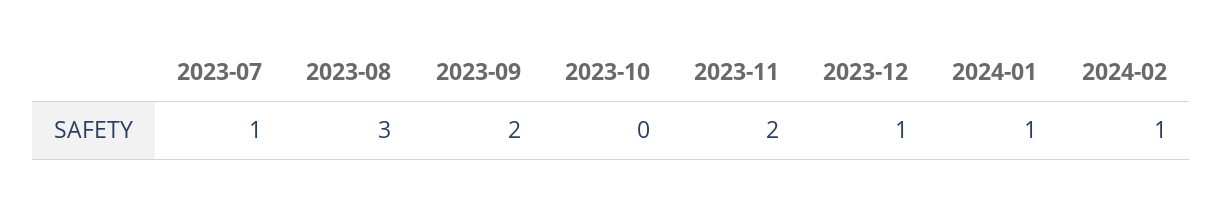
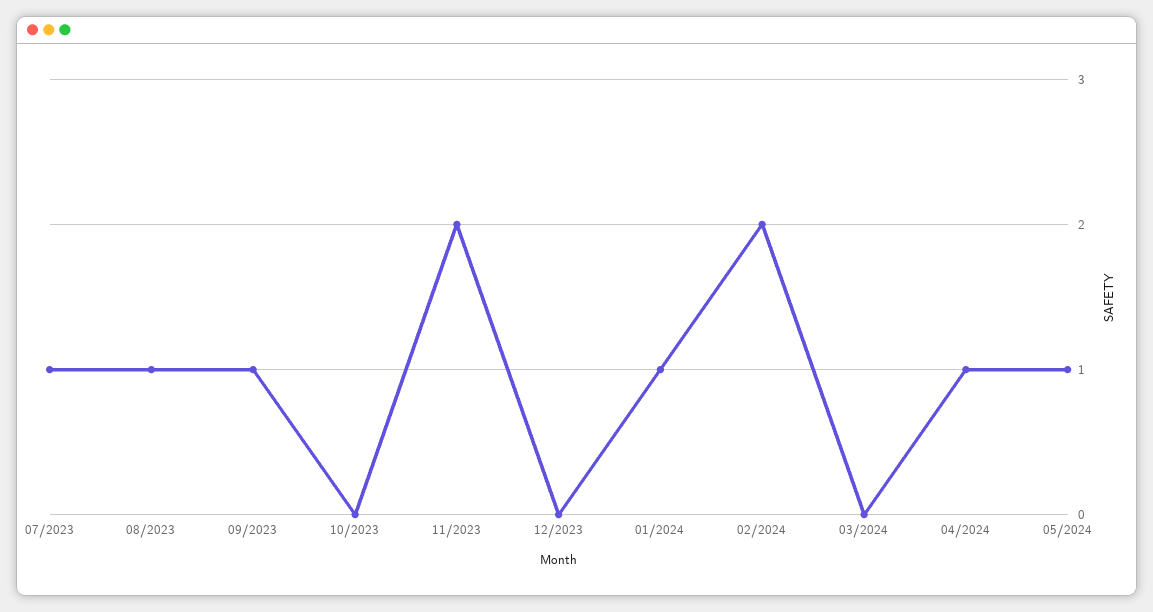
2023-08: 3 -> 1
2023-09: 2 -> 1
2023-12: 1 -> 0
2024-02: 1 -> 2
03/2024: none -> 0
04/2024: none -> 1
05/2024: none -> 1

